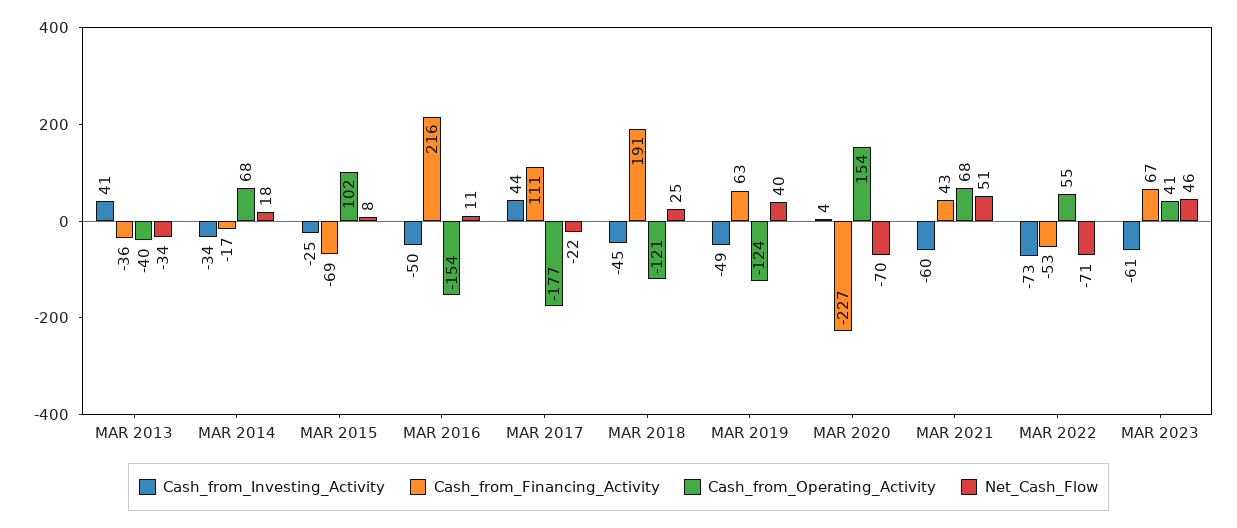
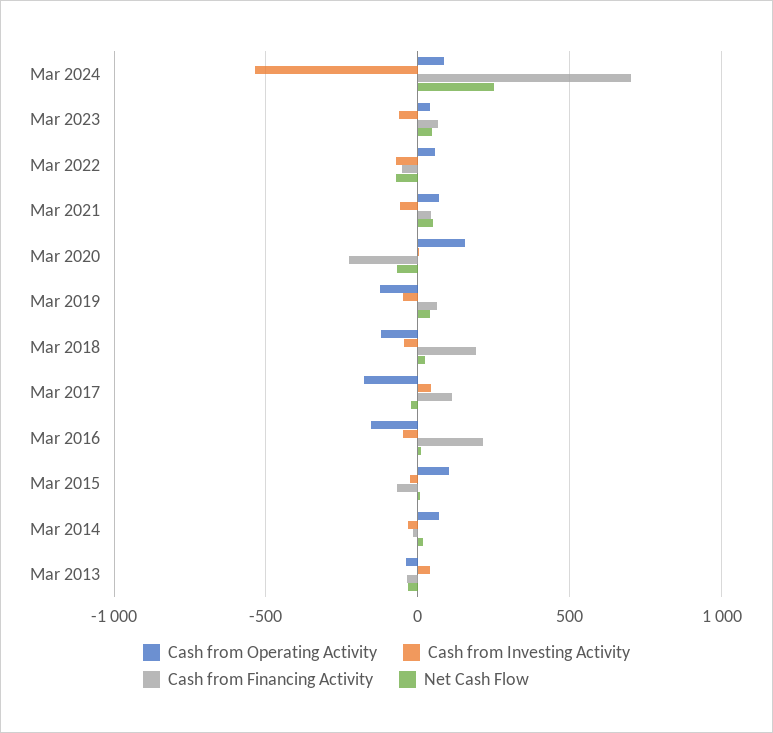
Cash_from_Operating_Activity, Mar 2024: none -> 100
Cash_from_Investing_Activity, Mar 2024: none -> -550
Cash_from_Financing_Activity, Mar 2024: none -> 700
Net_Cash_Flow, Mar 2024: none -> 250

